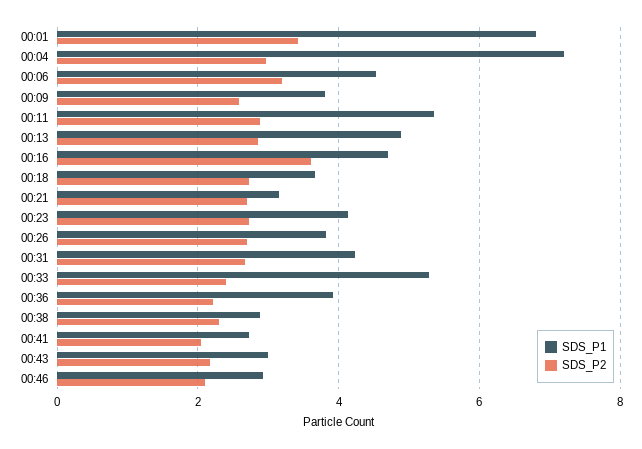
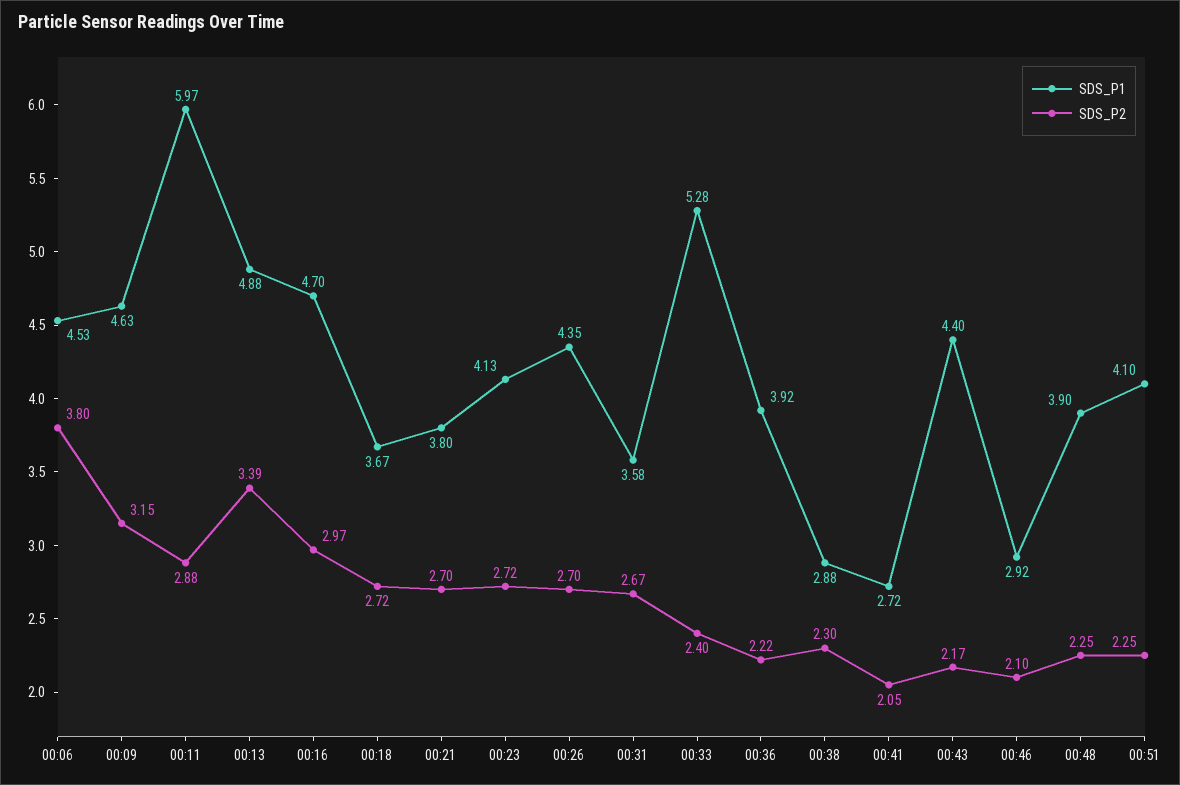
SDS_P1, 00:01: 6.8 -> none
SDS_P2, 00:01: 3.4 -> none
SDS_P1, 00:04: 7.2 -> none
SDS_P2, 00:04: 3 -> none
SDS_P2, 00:06: 3.2 -> 3.8
SDS_P1, 00:09: 3.8 -> 4.63
SDS_P2, 00:09: 2.6 -> 3.15
SDS_P1, 00:11: 5.4 -> 5.97
SDS_P2, 00:13: 2.8 -> 3.39
SDS_P2, 00:16: 3.6 -> 2.97
SDS_P1, 00:21: 3.2 -> 3.8
SDS_P1, 00:26: 3.8 -> 4.35
SDS_P1, 00:31: 4.2 -> 3.58
SDS_P1, 00:43: 3 -> 4.4
SDS_P1, 00:48: none -> 3.9
SDS_P2, 00:48: none -> 2.25
SDS_P1, 00:51: none -> 4.1
SDS_P2, 00:51: none -> 2.25

